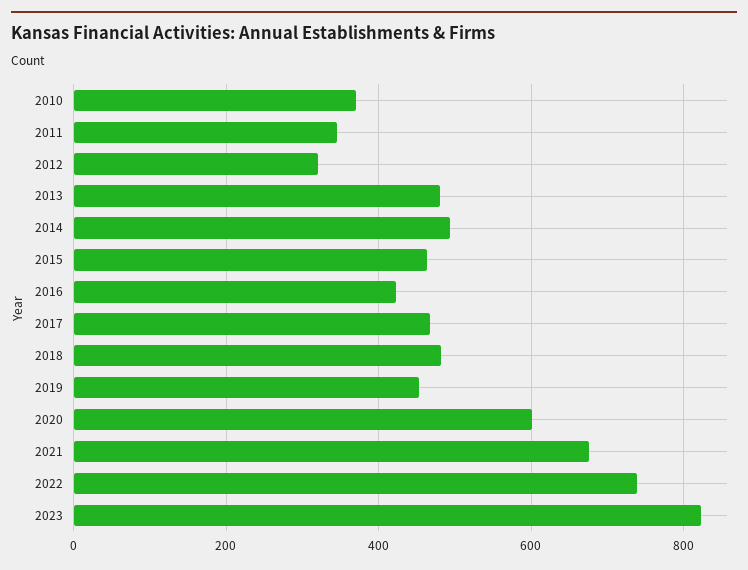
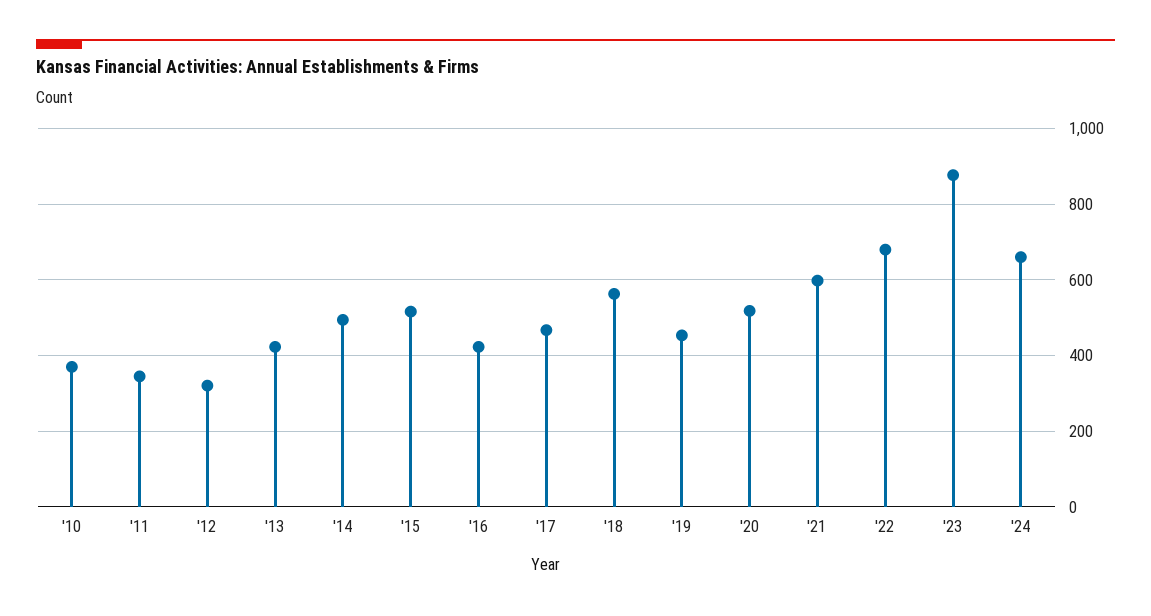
2013: 480 -> 420
2015: 460 -> 520
2018: 480 -> 560
2020: 600 -> 520
2021: 680 -> 600
2022: 740 -> 680
2023: 820 -> 880
'24: none -> 660

